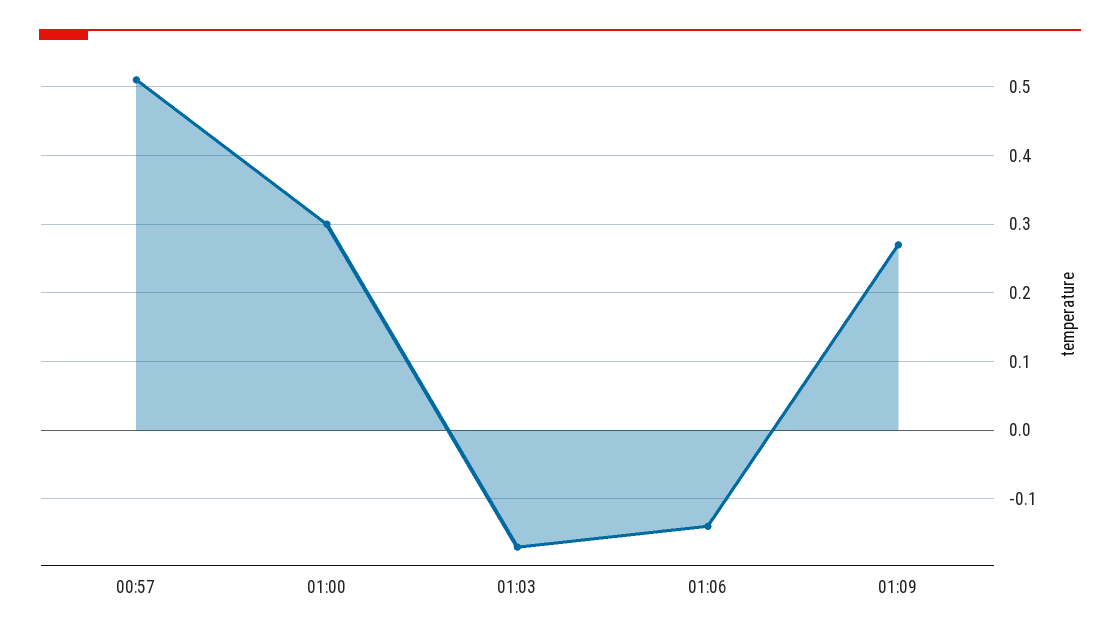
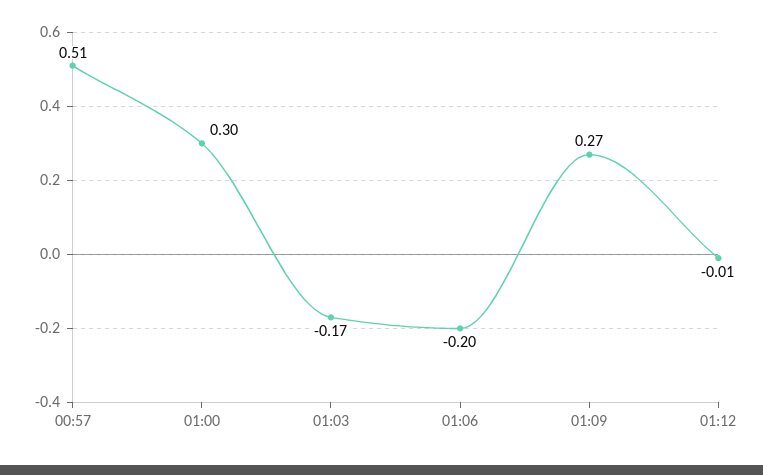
01:06: -0.14 -> -0.2
01:12: none -> -0.01

